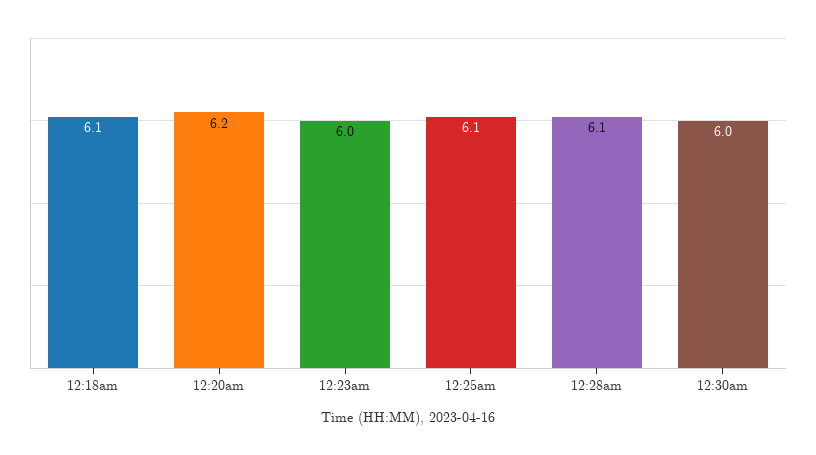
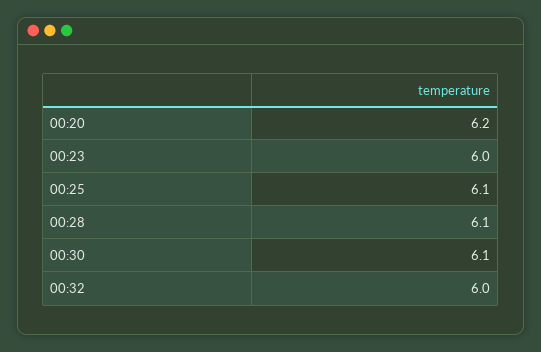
12:18am: 6.1 -> none
12:30am: 6 -> 6.1
00:32: none -> 6

